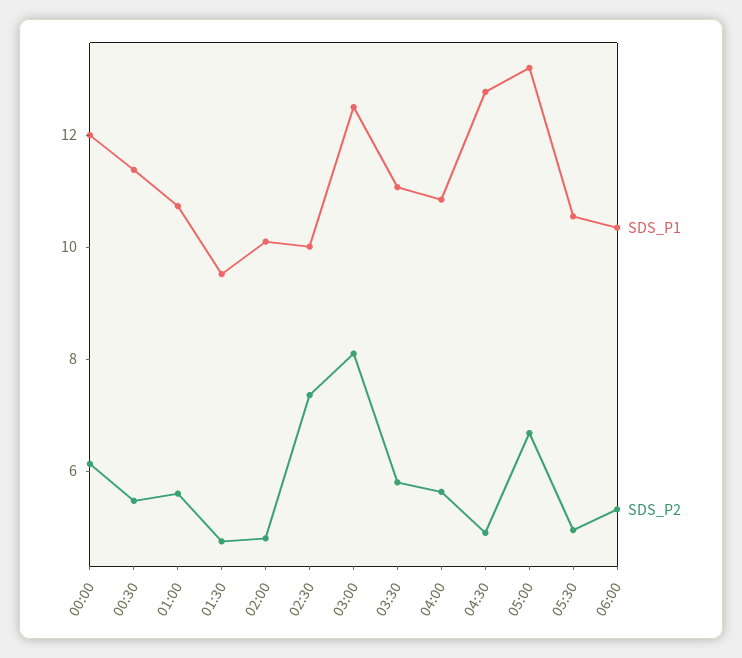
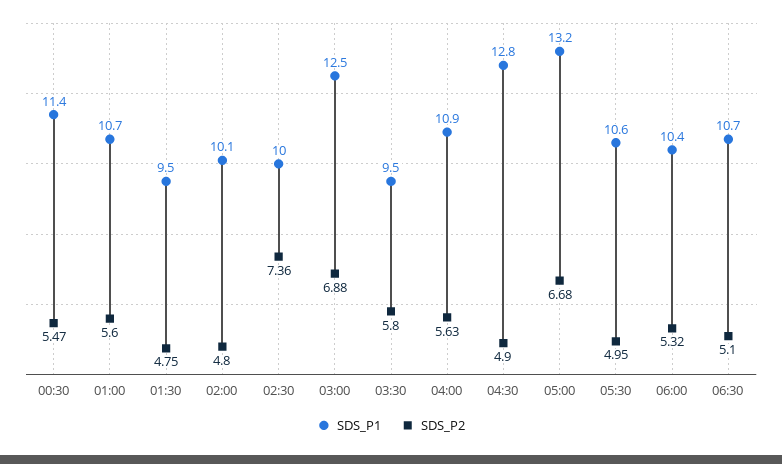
SDS_P1, 00:00: 12 -> none
SDS_P2, 00:00: 6 -> none
SDS_P2, 03:00: 8 -> 6.88
SDS_P1, 03:30: 11 -> 9.5
SDS_P1, 06:30: none -> 10.7
SDS_P2, 06:30: none -> 5.1

